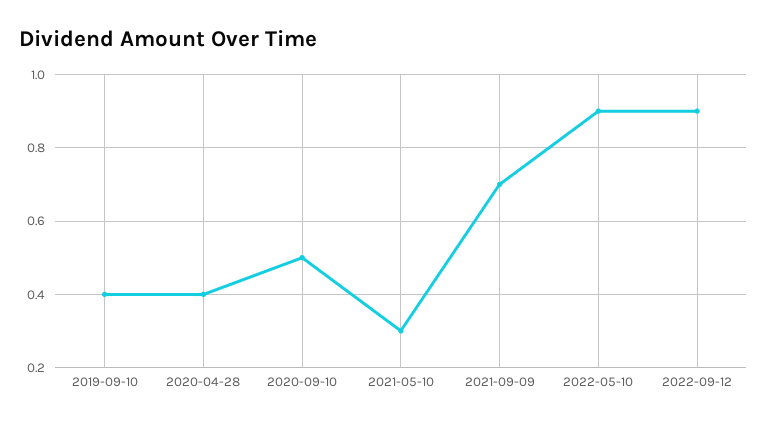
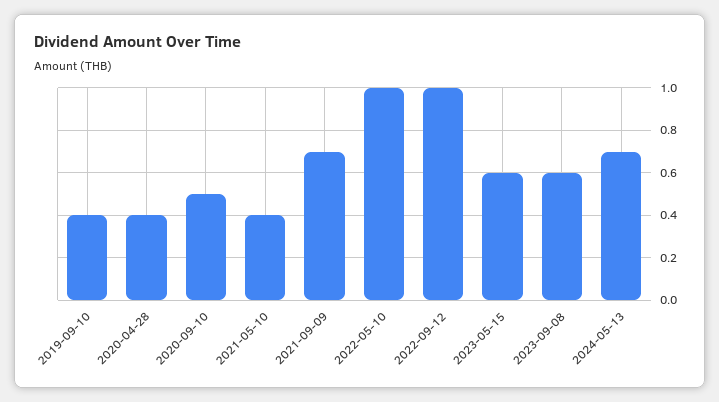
2021-05-10: 0.3 -> 0.4
2022-05-10: 0.9 -> 1
2022-09-12: 0.9 -> 1
2023-05-15: none -> 0.6
2023-09-08: none -> 0.6
2024-05-13: none -> 0.7

